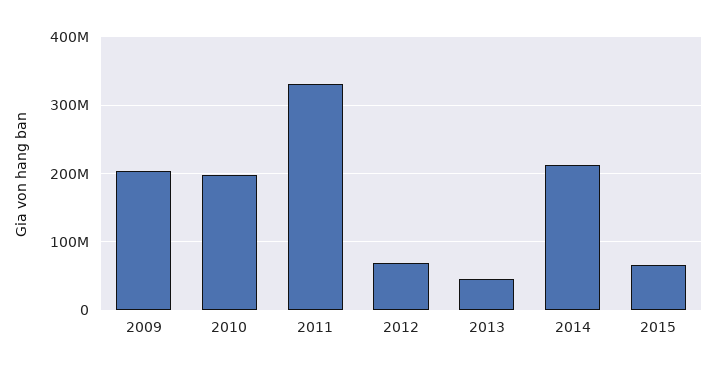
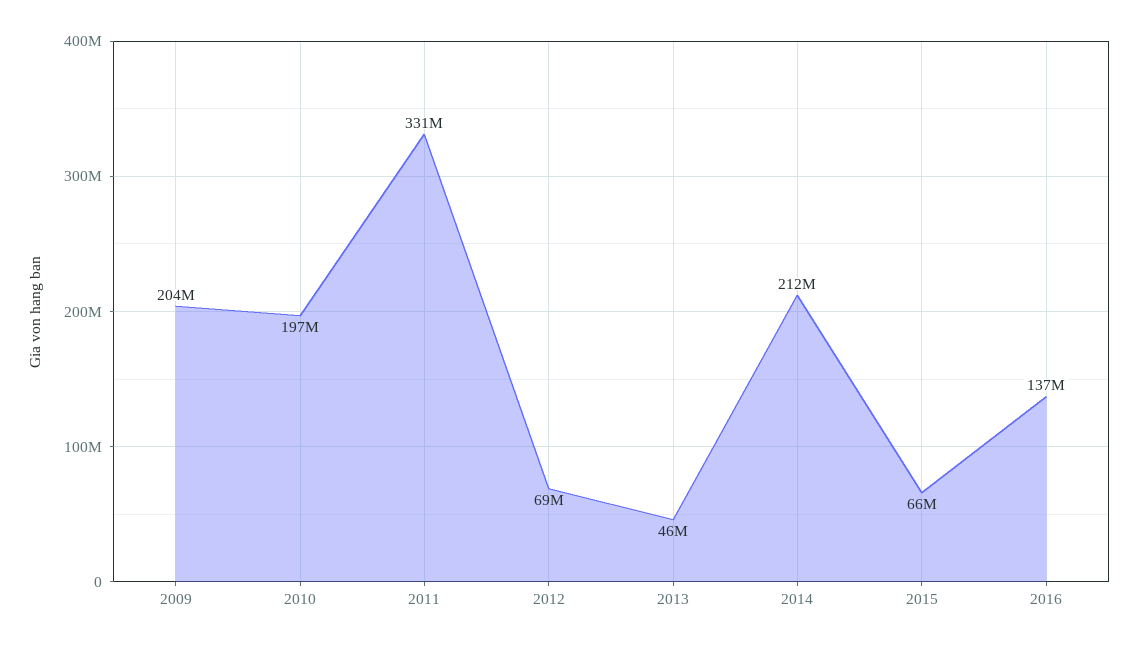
2016: none -> 137000000

